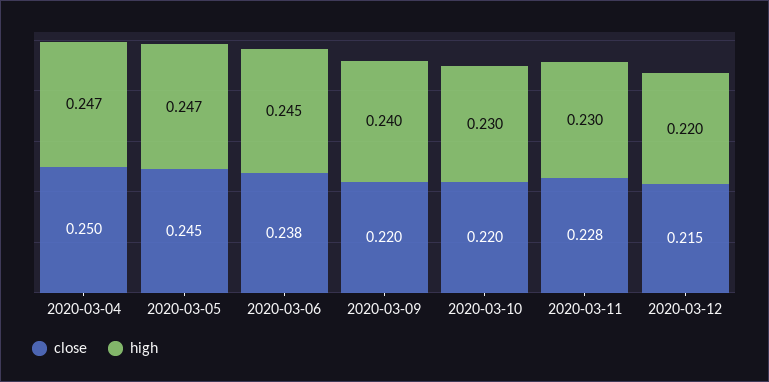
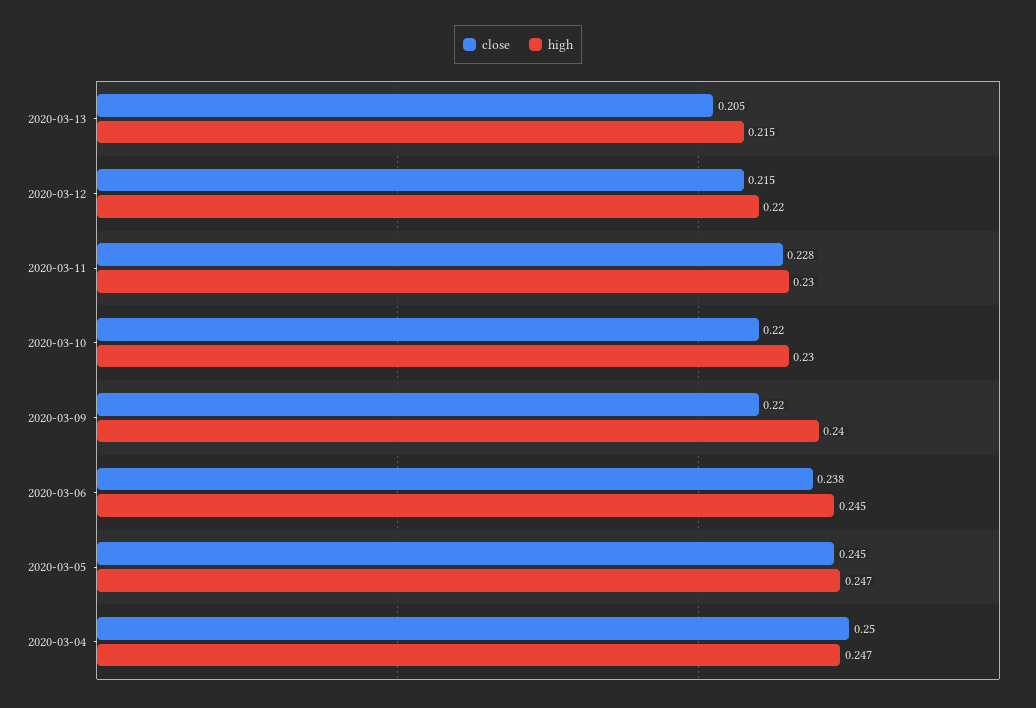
close, 2020-03-13: none -> 0.205
high, 2020-03-13: none -> 0.215

